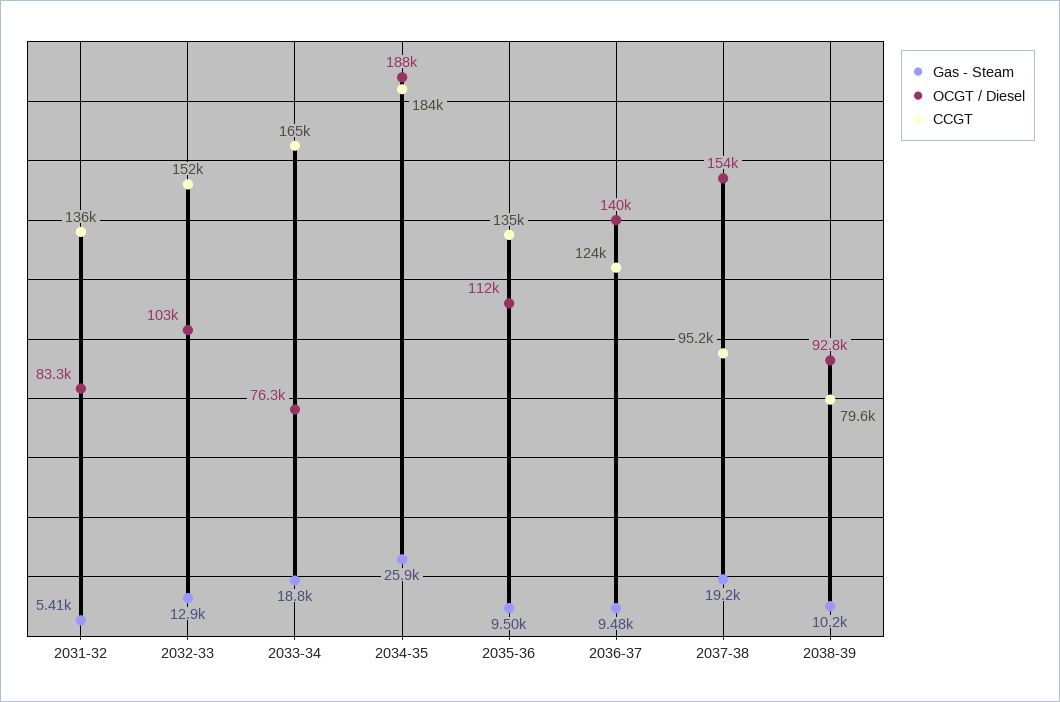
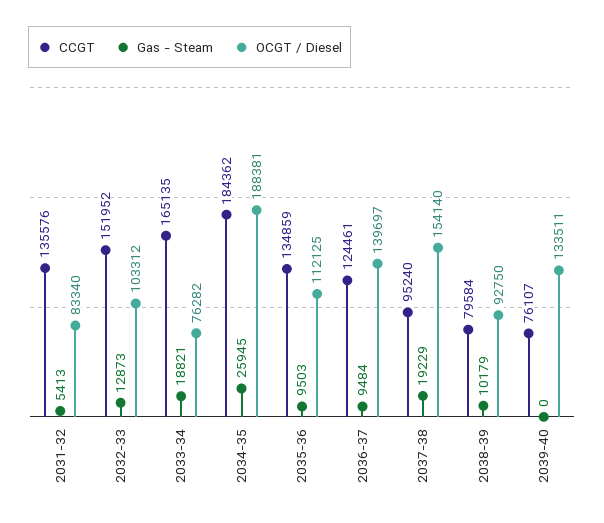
CCGT, 2039-40: none -> 76107
Gas - Steam, 2039-40: none -> 0
OCGT / Diesel, 2039-40: none -> 133511

